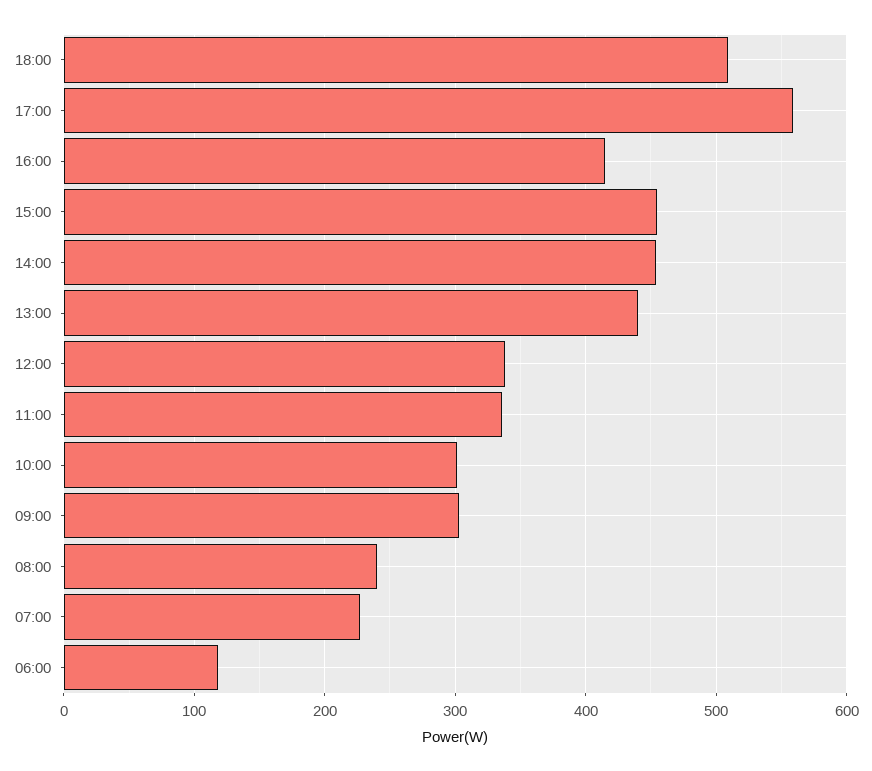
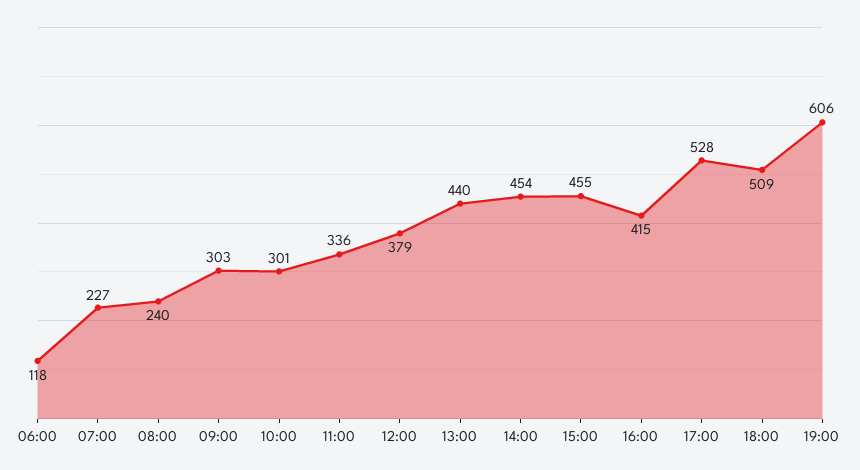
17:00: 560 -> 528
12:00: 340 -> 379
19:00: none -> 606

